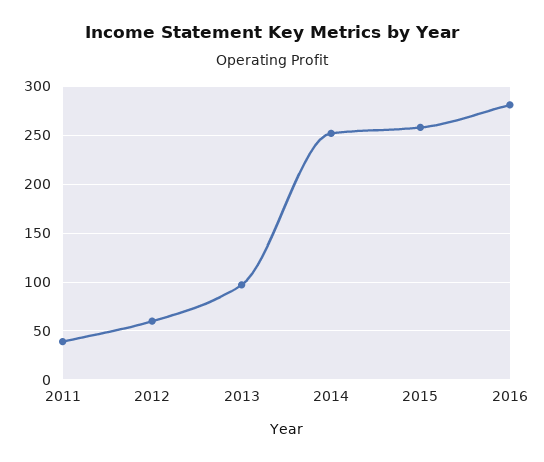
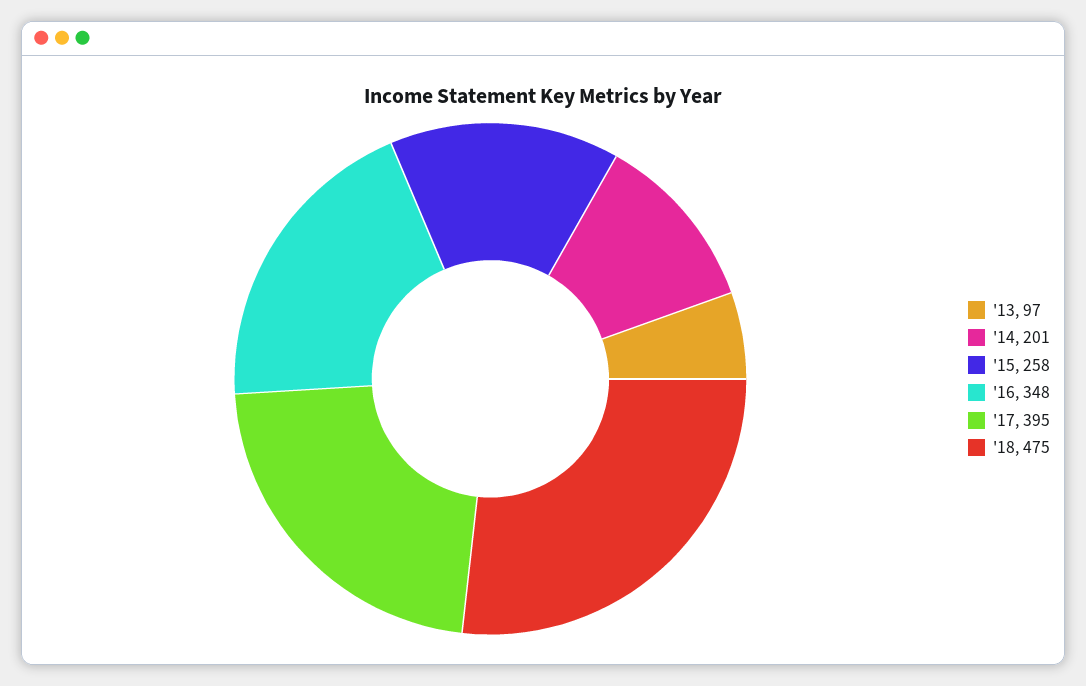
2011: 40 -> none
2012: 60 -> none
2014: 250 -> 201
2016: 280 -> 348
'17: none -> 395
'18: none -> 475

